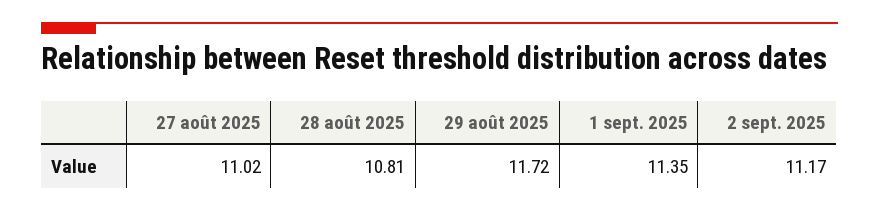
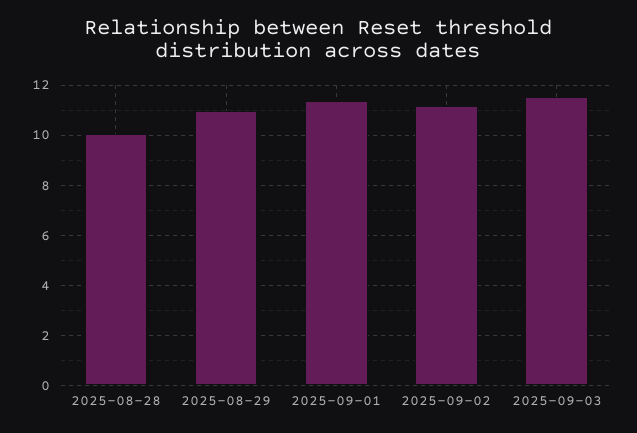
27 août 2025: 11.02 -> none
28 août 2025: 10.81 -> 10
29 août 2025: 11.72 -> 11
2025-09-03: none -> 11.5

